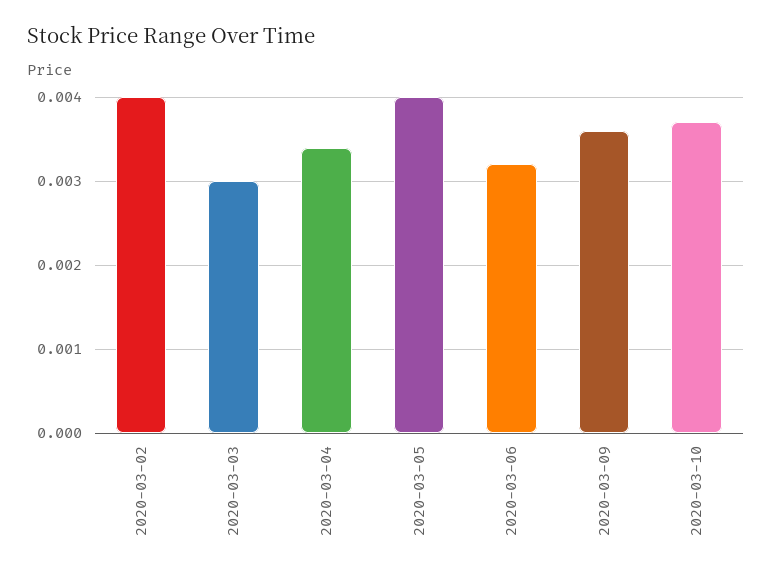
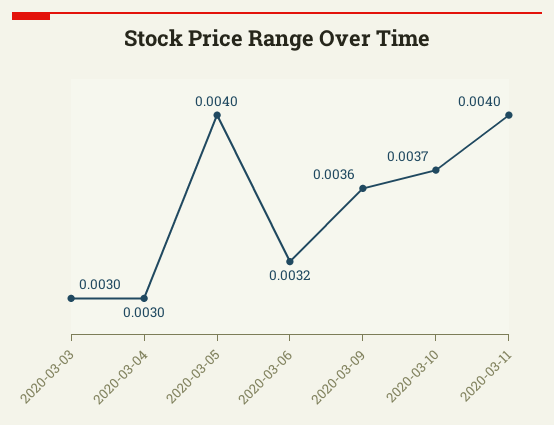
2020-03-02: 0.004 -> none
2020-03-04: 0.0034 -> 0.003
2020-03-11: none -> 0.004

